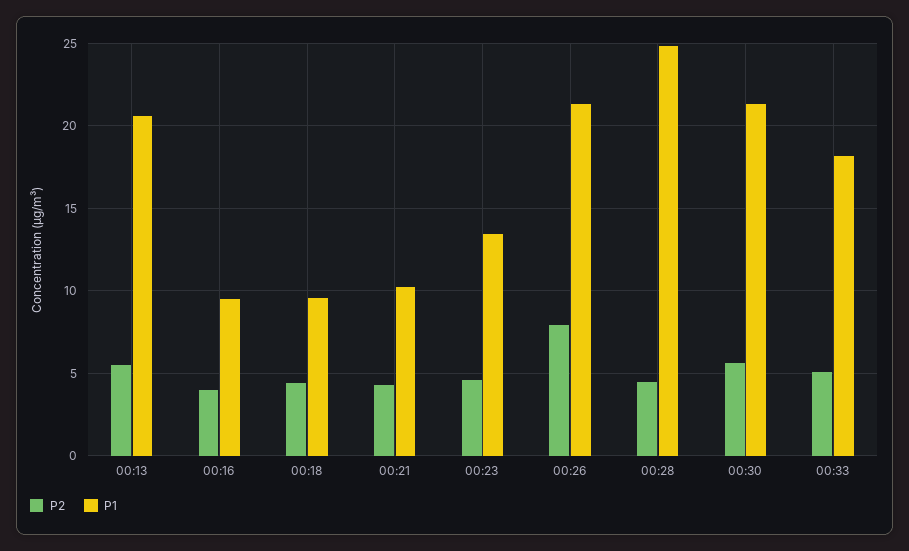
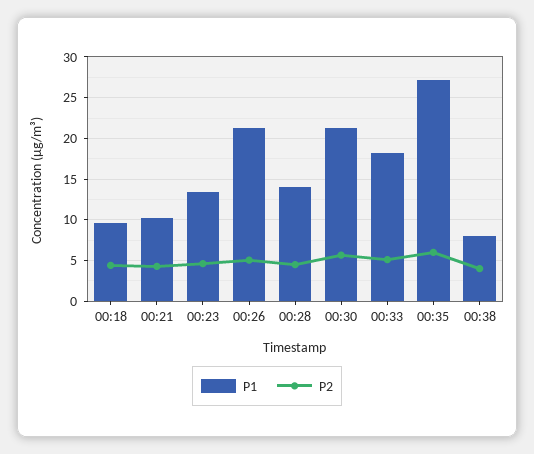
P2, 00:13: 5.5 -> none
P1, 00:13: 20.5 -> none
P2, 00:16: 4 -> none
P1, 00:16: 9.5 -> none
P2, 00:26: 8 -> 5
P1, 00:28: 25 -> 14
P1, 00:35: none -> 27
P2, 00:35: none -> 6
P1, 00:38: none -> 8
P2, 00:38: none -> 4

